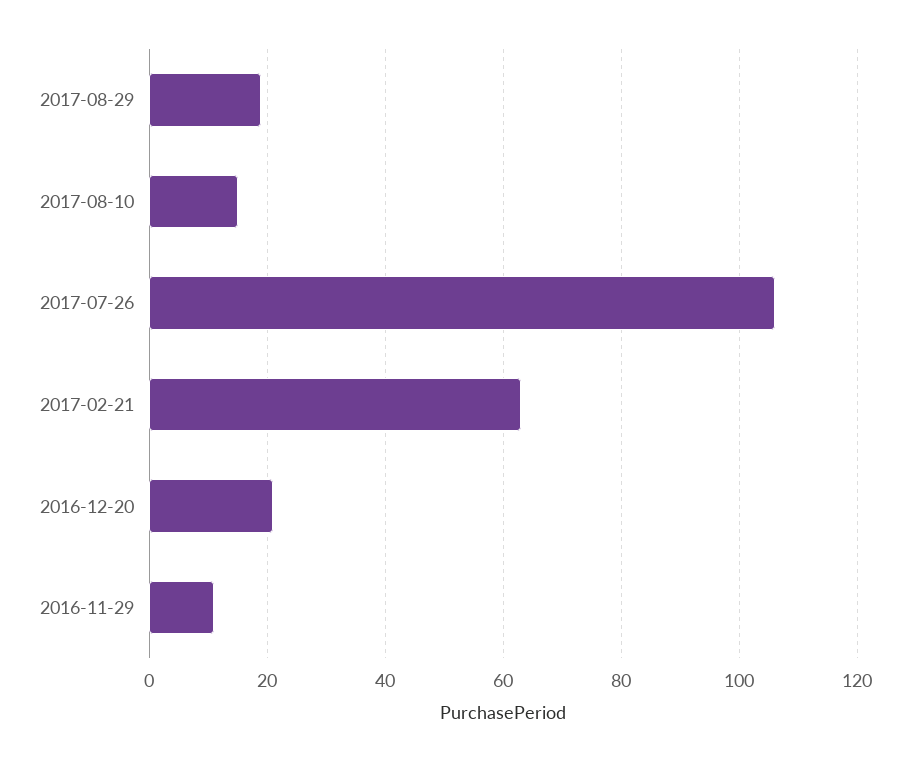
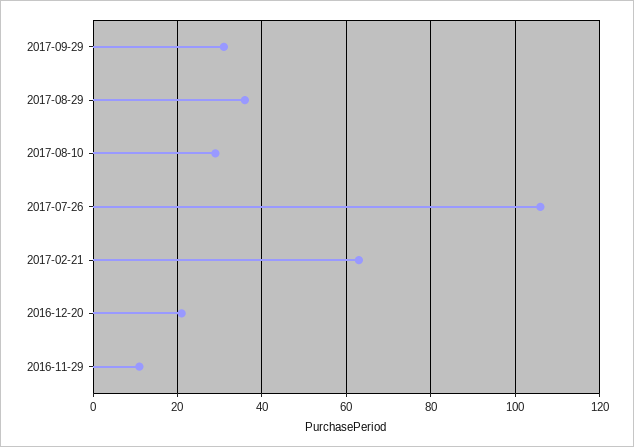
2017-08-29: 20 -> 35
2017-08-10: 15 -> 30
2017-09-29: none -> 30

